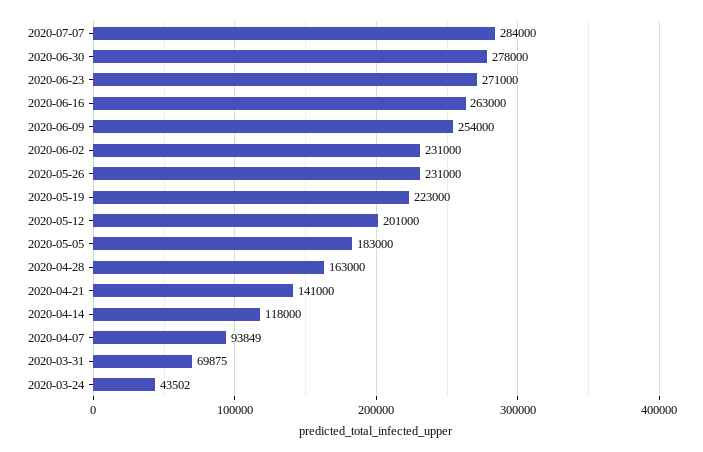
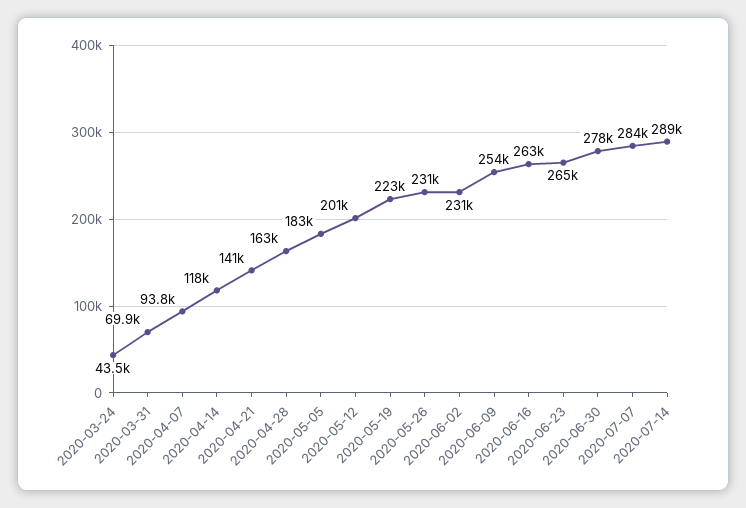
2020-06-23: 271000 -> 265000
2020-07-14: none -> 289000

